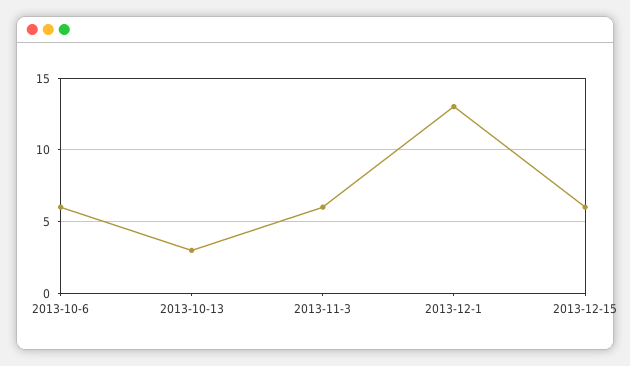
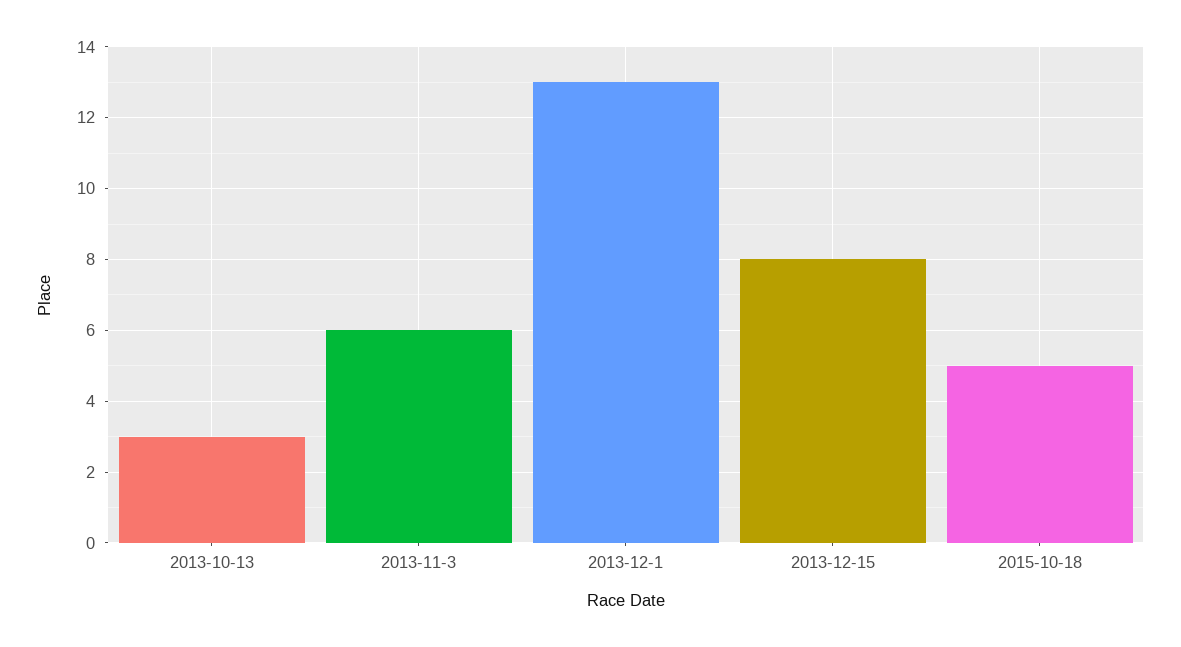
2013-10-6: 6 -> none
2013-12-15: 6 -> 8
2015-10-18: none -> 5

